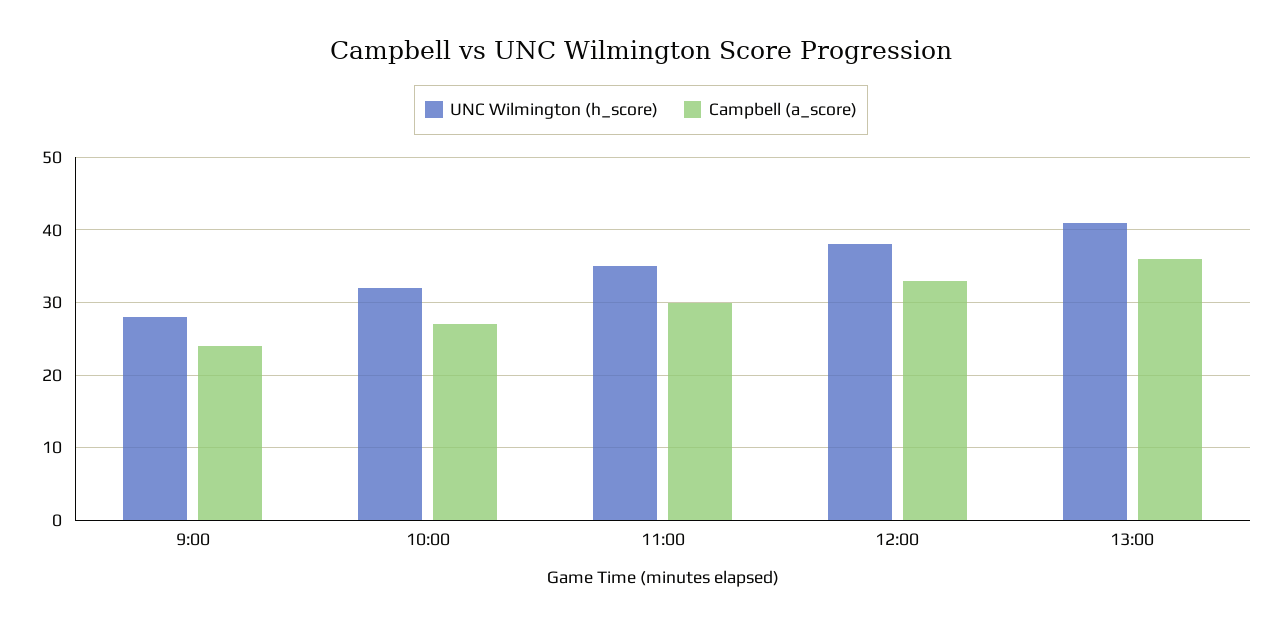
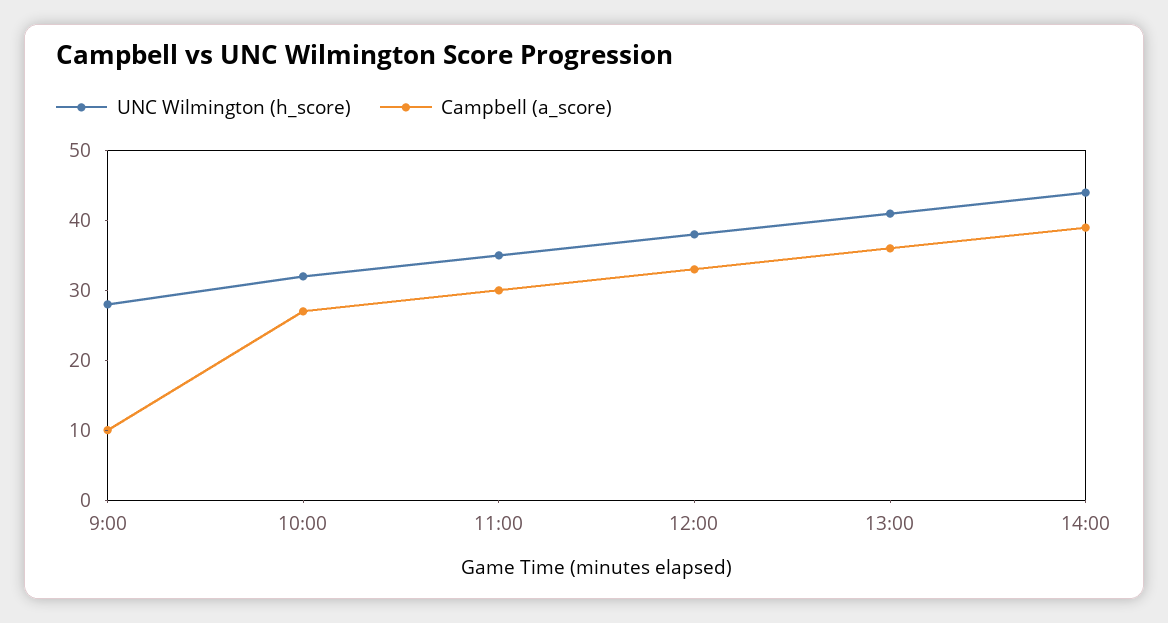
Campbell (a_score), 9:00: 24 -> 10
UNC Wilmington (h_score), 14:00: none -> 45
Campbell (a_score), 14:00: none -> 40

